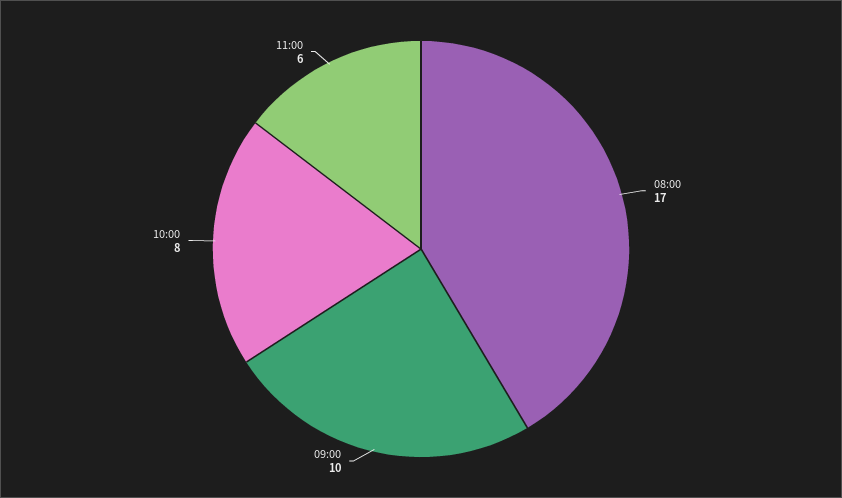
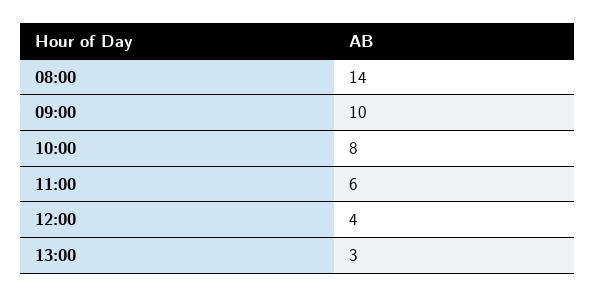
08:00: 17 -> 14
12:00: none -> 4
13:00: none -> 3

